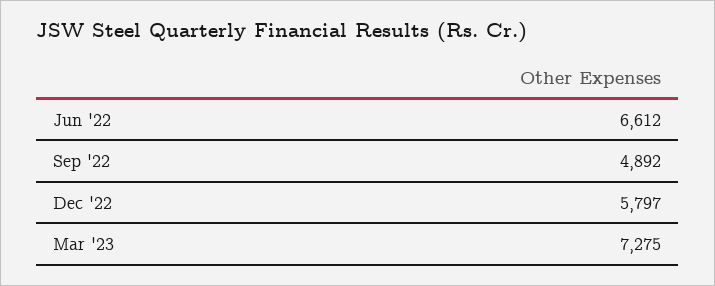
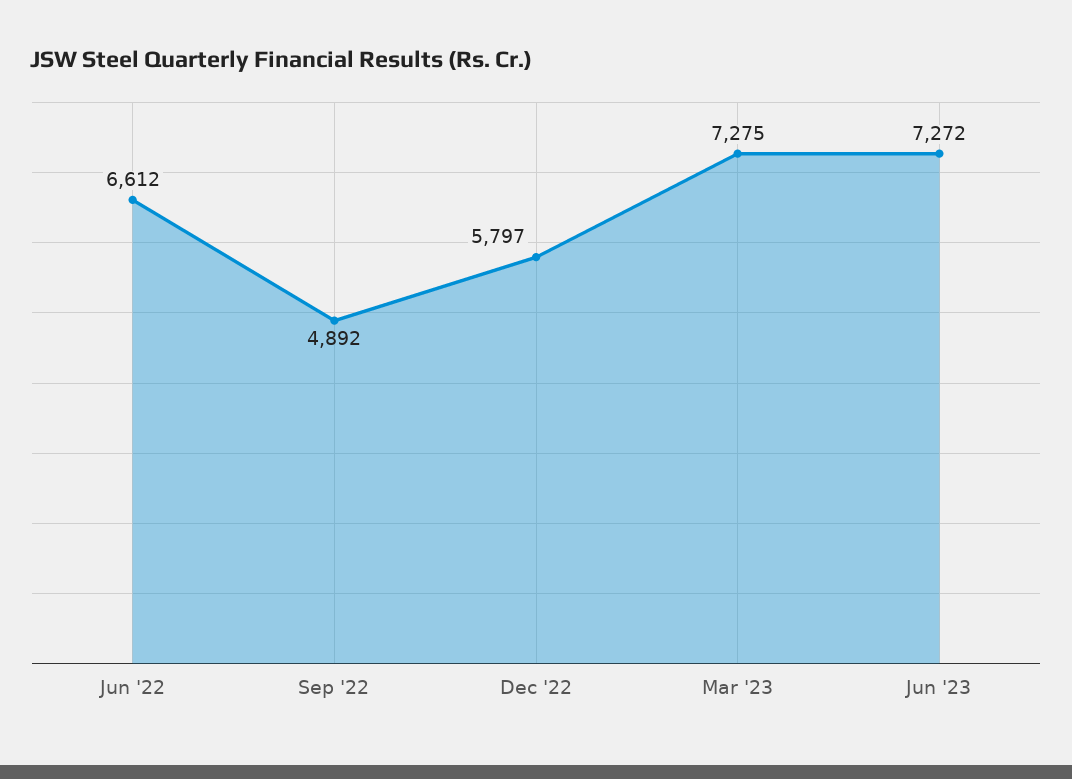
Jun '23: none -> 7272

